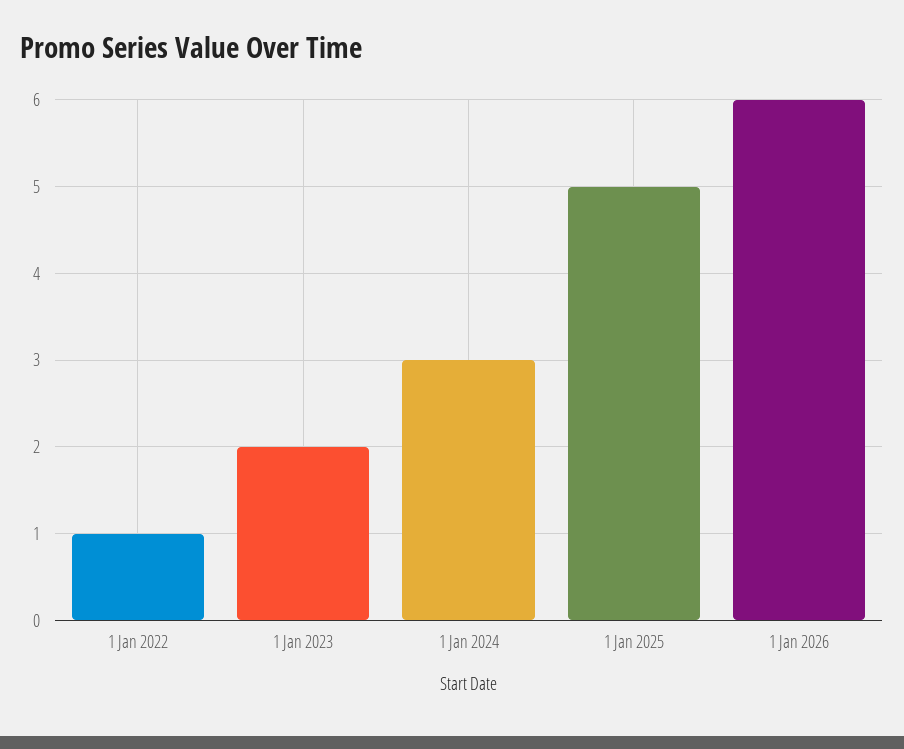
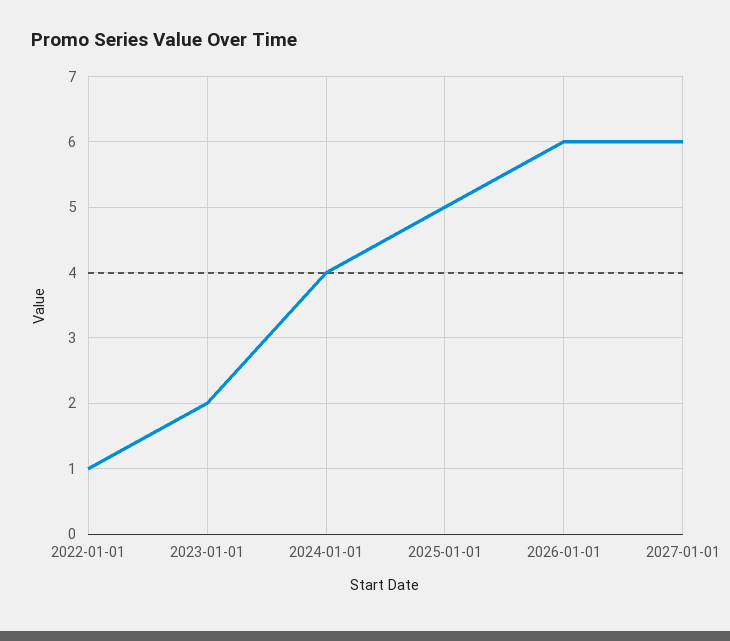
1 Jan 2024: 3 -> 4
2027-01-01: none -> 6

